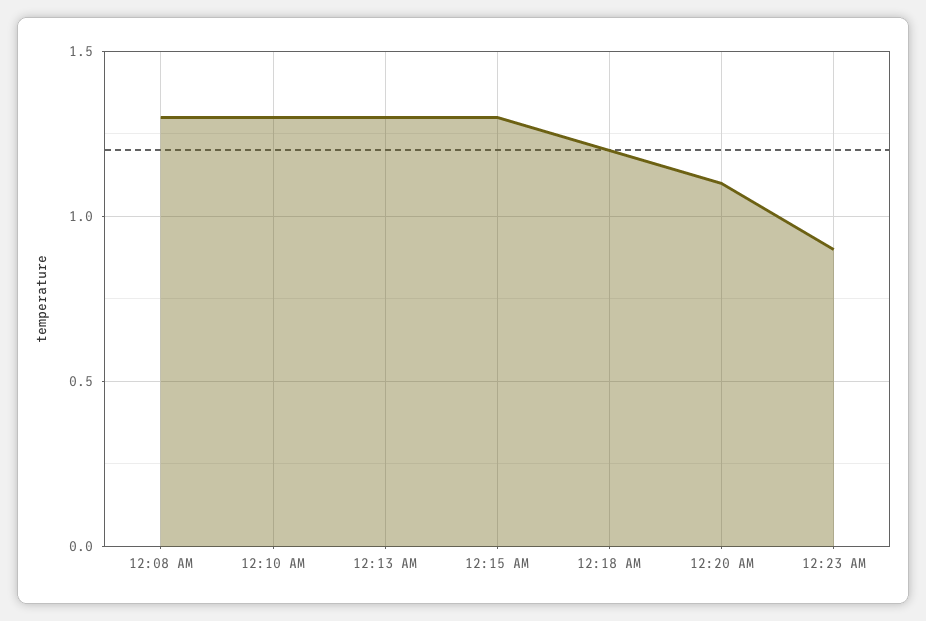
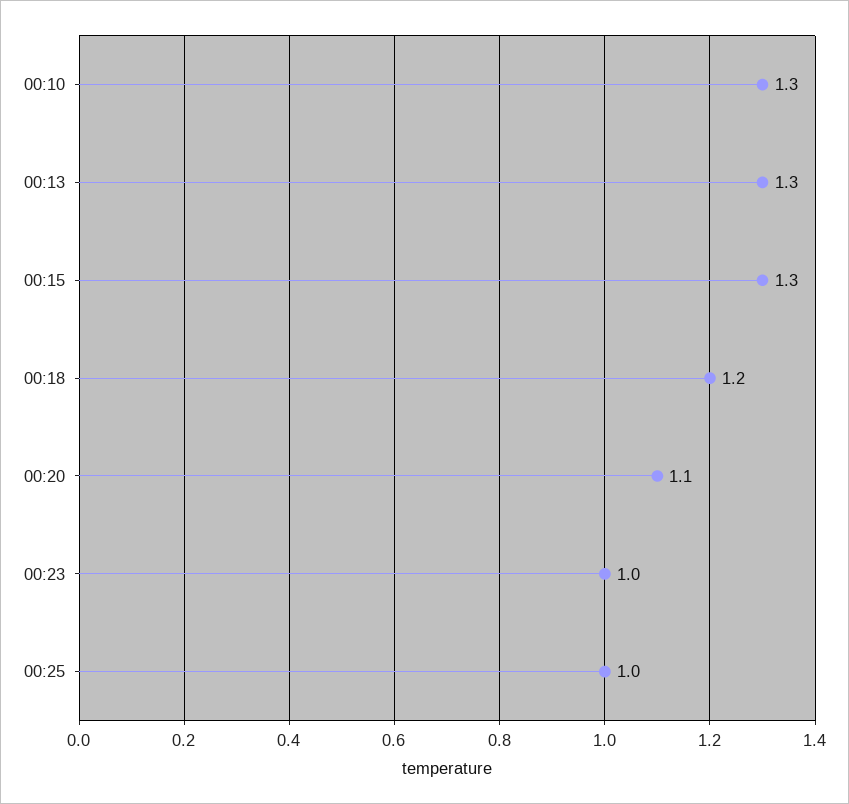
12:08 AM: 1.3 -> none
12:23 AM: 0.9 -> 1
00:25: none -> 1

